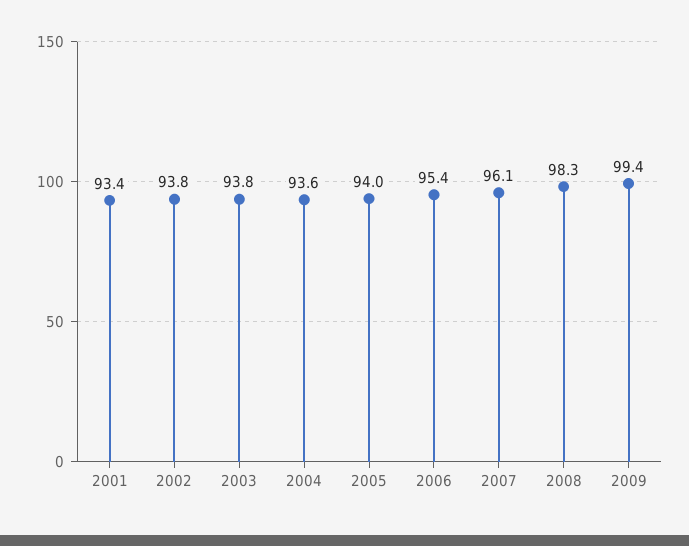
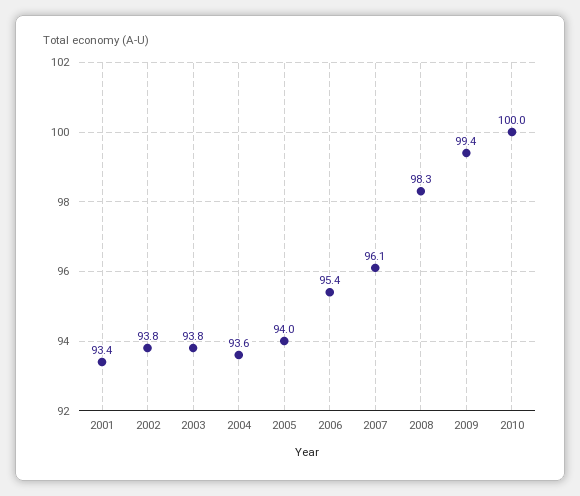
2010: none -> 100

